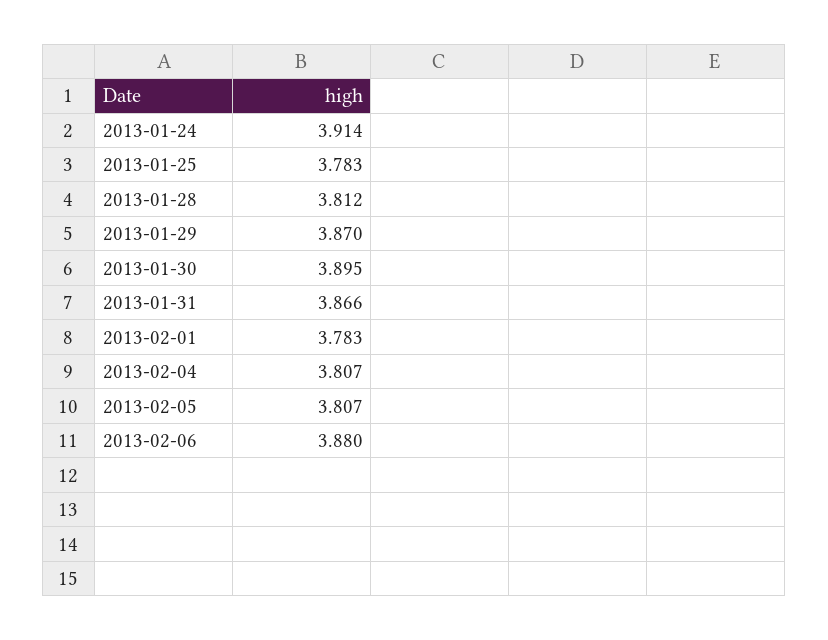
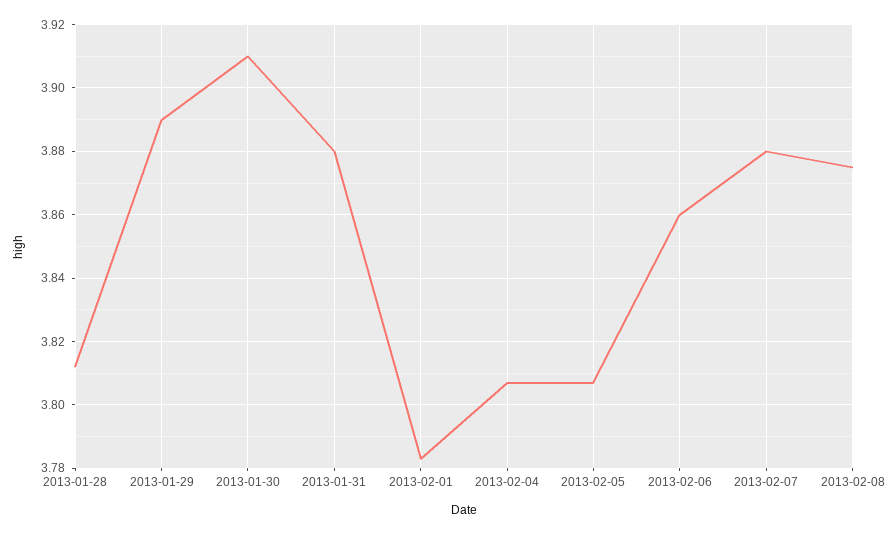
2013-01-24: 3.914 -> none
2013-01-25: 3.783 -> none
2013-01-29: 3.87 -> 3.89
2013-01-30: 3.895 -> 3.91
2013-01-31: 3.866 -> 3.88
2013-02-06: 3.88 -> 3.86
2013-02-07: none -> 3.88
2013-02-08: none -> 3.875

